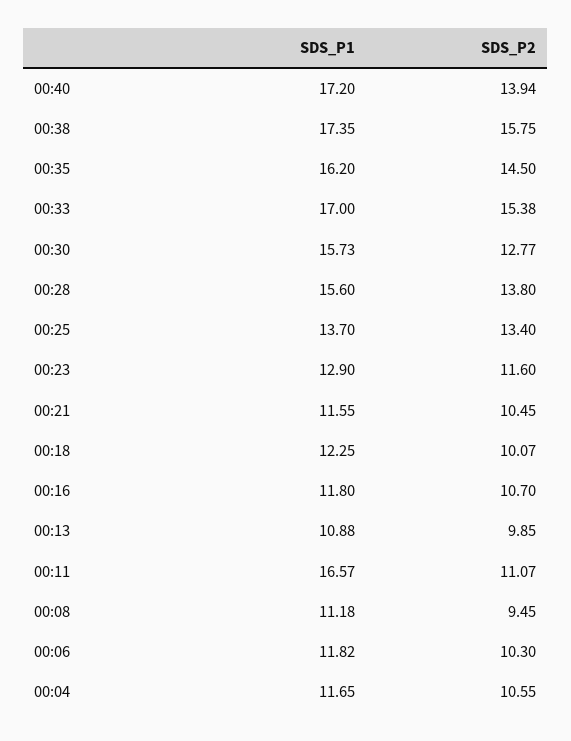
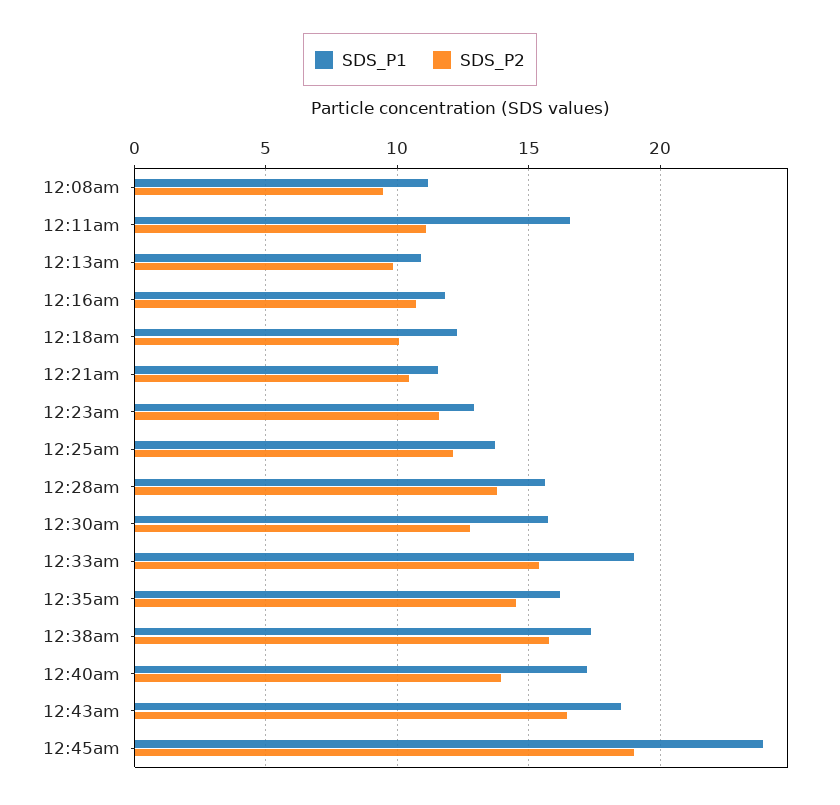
SDS_P1, 00:33: 17 -> 19
SDS_P2, 00:25: 13.4 -> 12
SDS_P1, 00:06: 11.82 -> none
SDS_P2, 00:06: 10.3 -> none
SDS_P1, 00:04: 11.65 -> none
SDS_P2, 00:04: 10.55 -> none
SDS_P1, 12:43am: none -> 18.5
SDS_P2, 12:43am: none -> 16.5
SDS_P1, 12:45am: none -> 24
SDS_P2, 12:45am: none -> 19

